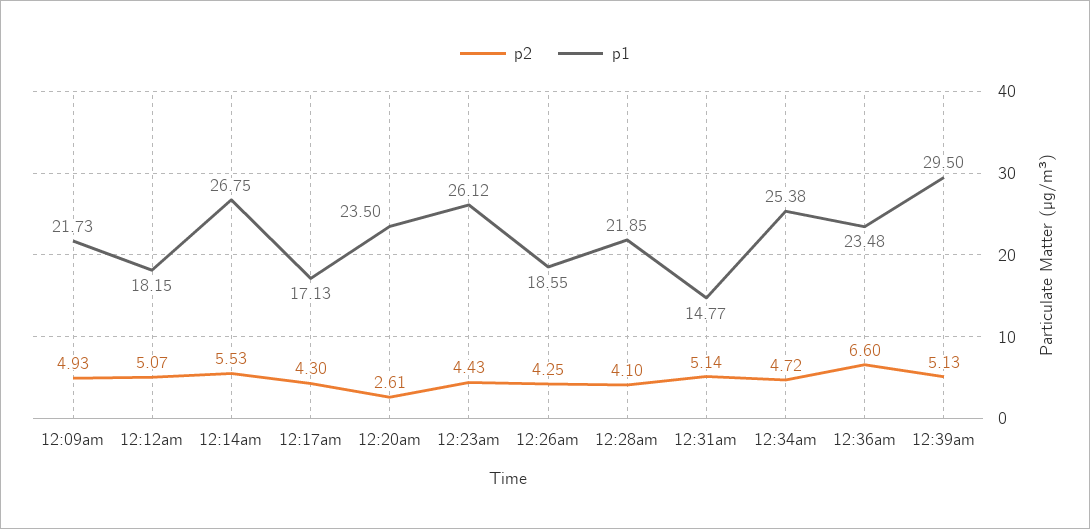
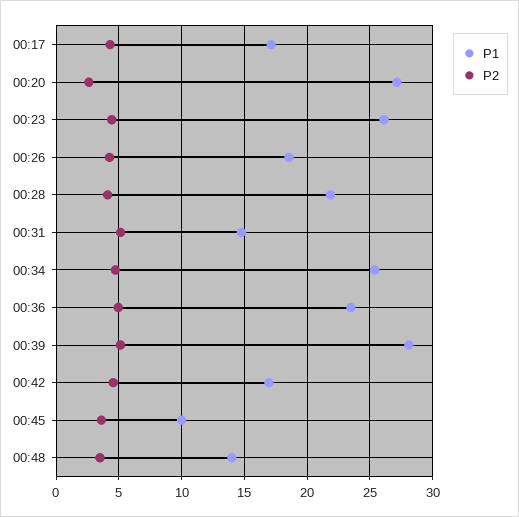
p2, 12:09am: 4.93 -> none
p1, 12:09am: 21.73 -> none
p2, 12:12am: 5.07 -> none
p1, 12:12am: 18.15 -> none
p2, 12:14am: 5.53 -> none
p1, 12:14am: 26.75 -> none
p1, 12:20am: 23.5 -> 27
p2, 12:36am: 6.6 -> 5
p1, 12:39am: 29.5 -> 28
p1, 00:42: none -> 17
p2, 00:42: none -> 4.5
p1, 00:45: none -> 10
p2, 00:45: none -> 3.5
p1, 00:48: none -> 14
p2, 00:48: none -> 3.5

